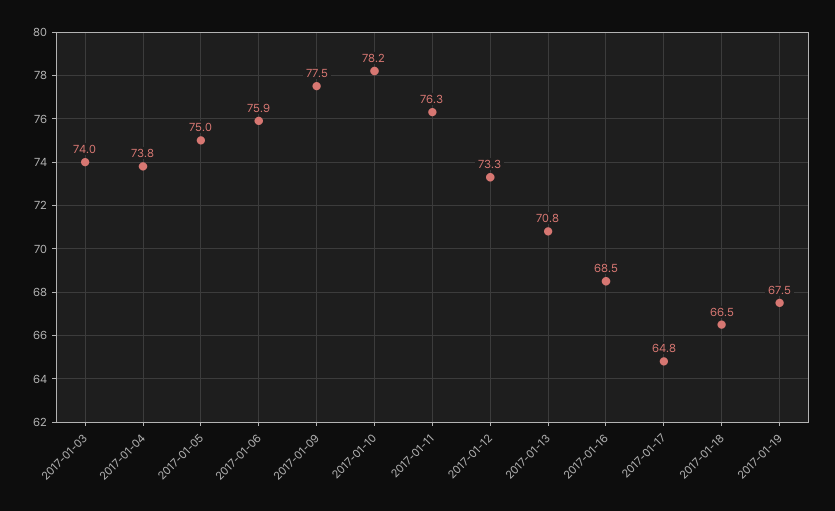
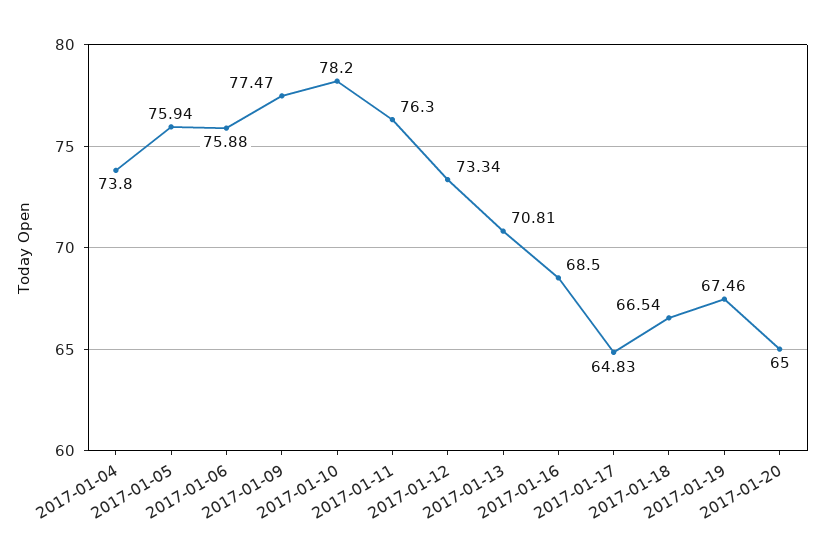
2017-01-03: 74 -> none
2017-01-05: 75 -> 75.94
2017-01-20: none -> 65

